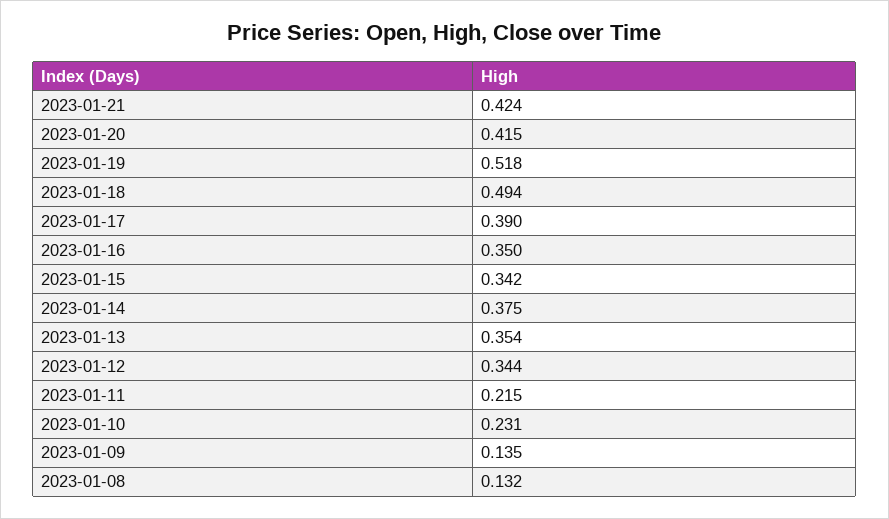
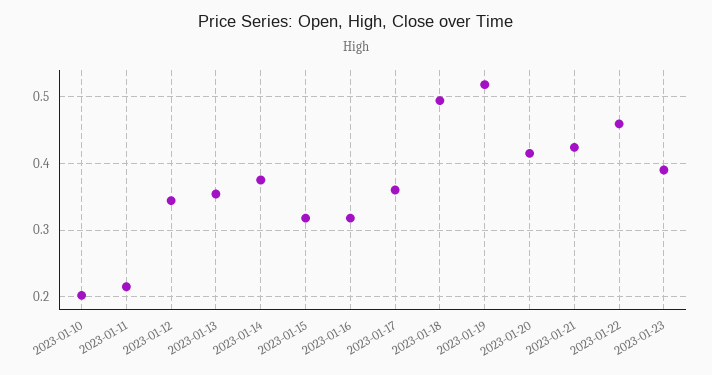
2023-01-17: 0.39 -> 0.36
2023-01-16: 0.35 -> 0.32
2023-01-15: 0.342 -> 0.32
2023-01-10: 0.231 -> 0.2
2023-01-09: 0.135 -> none
2023-01-08: 0.132 -> none
2023-01-22: none -> 0.46
2023-01-23: none -> 0.39

